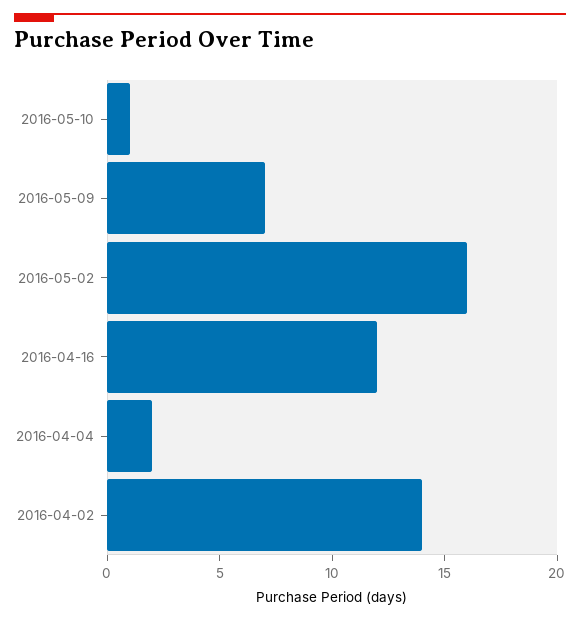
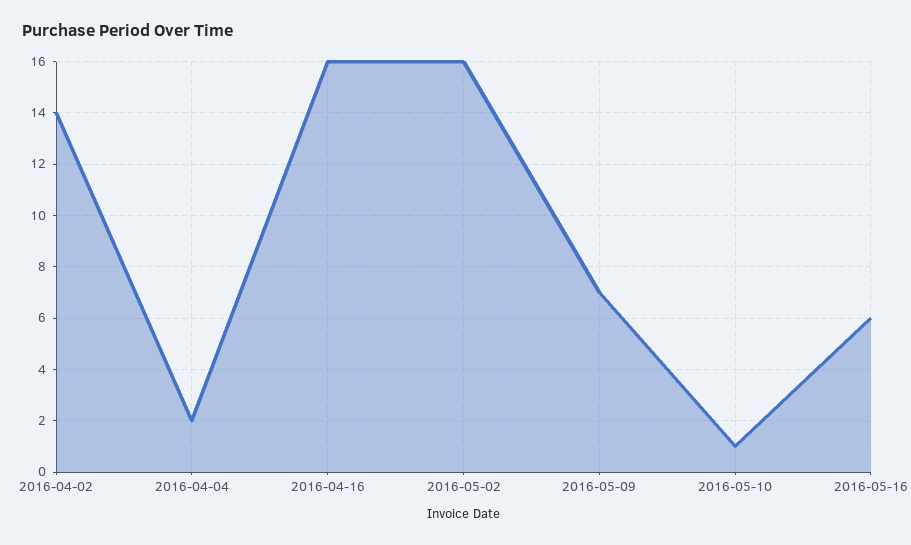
2016-04-16: 12 -> 16
2016-05-16: none -> 6

